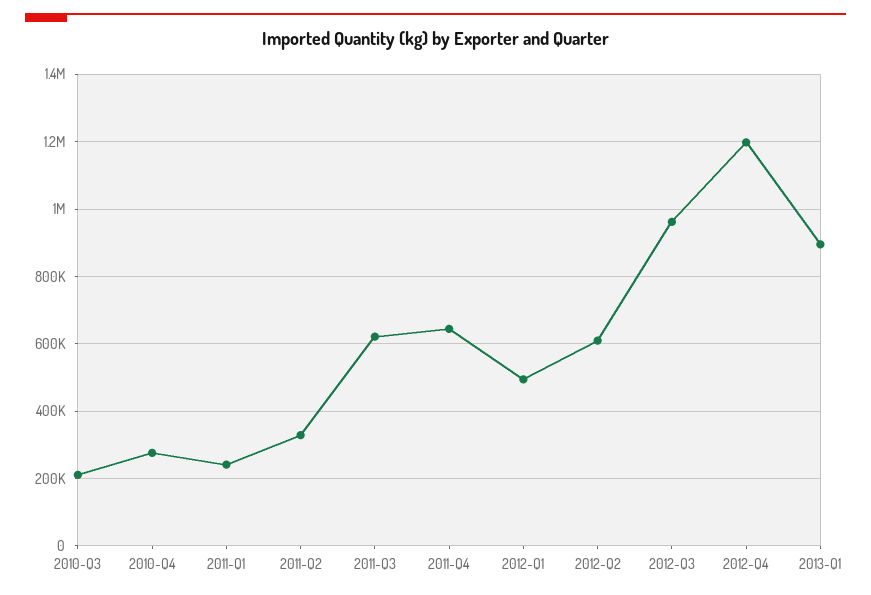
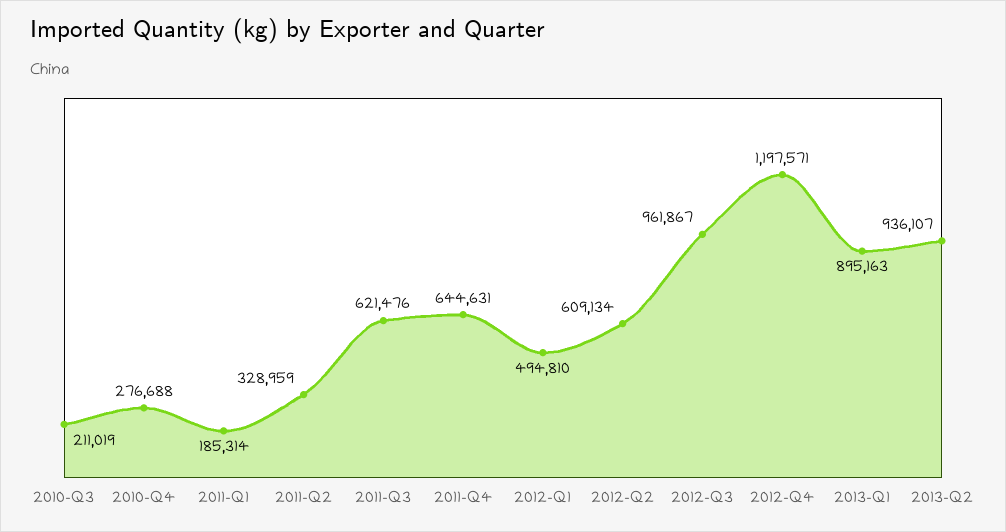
2011-Q1: 240000 -> 185314
2013-Q2: none -> 936107

